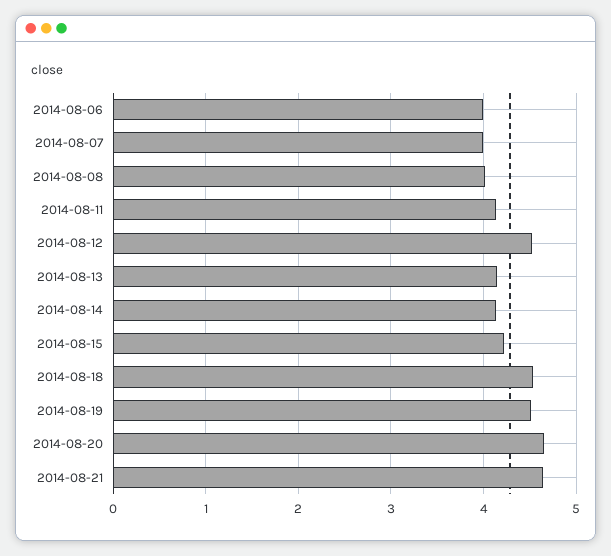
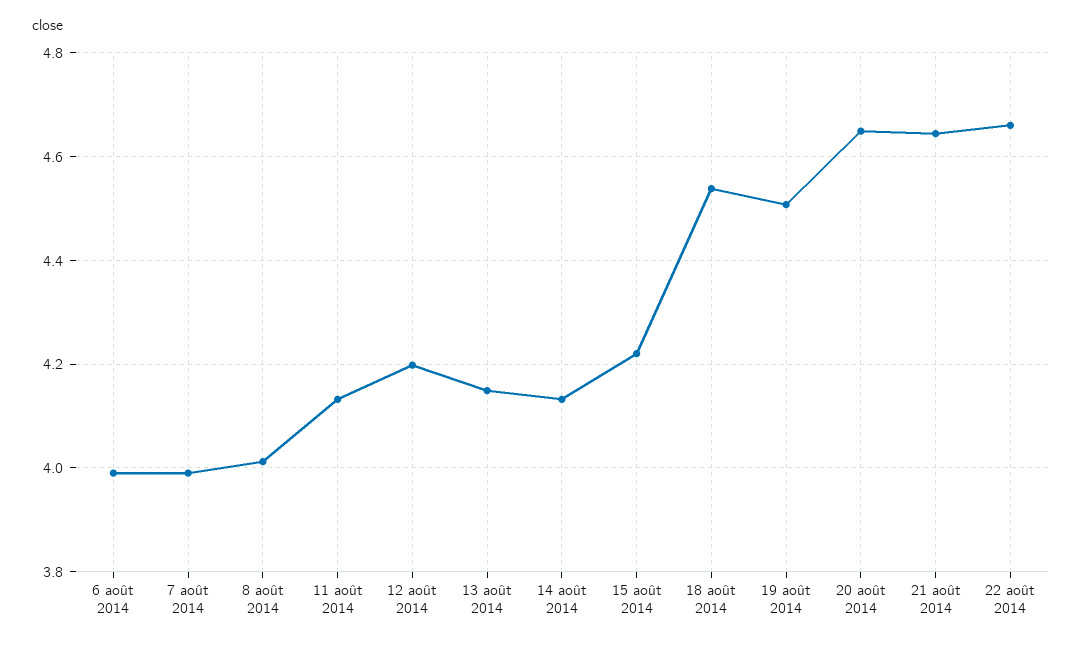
2014-08-12: 4.5 -> 4.2
22 août 2014: none -> 4.66

